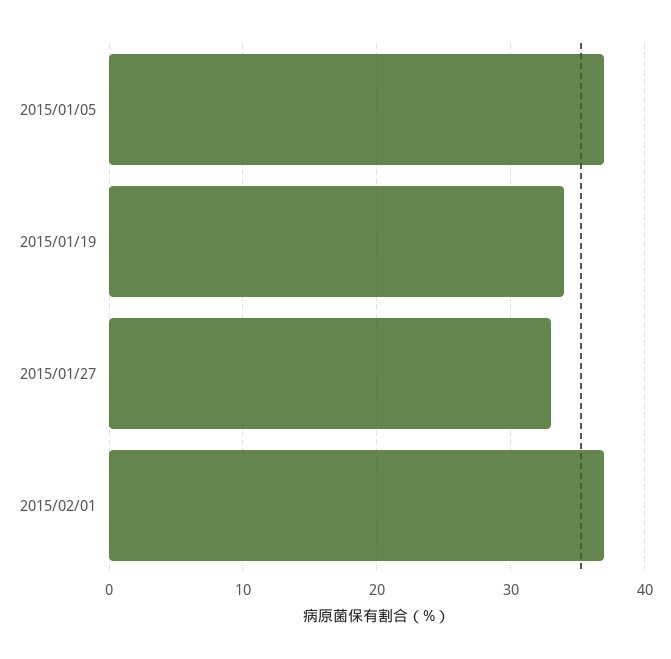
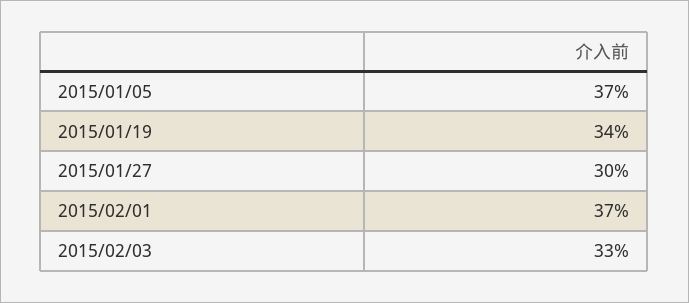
2015/01/27: 33 -> 30
2015/02/03: none -> 33

